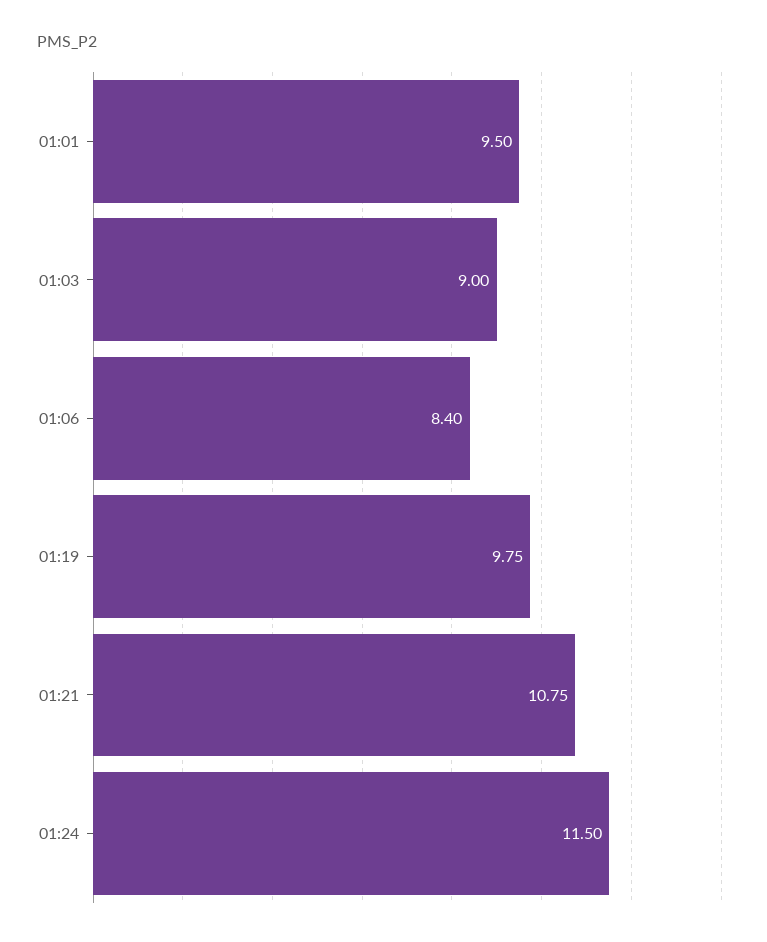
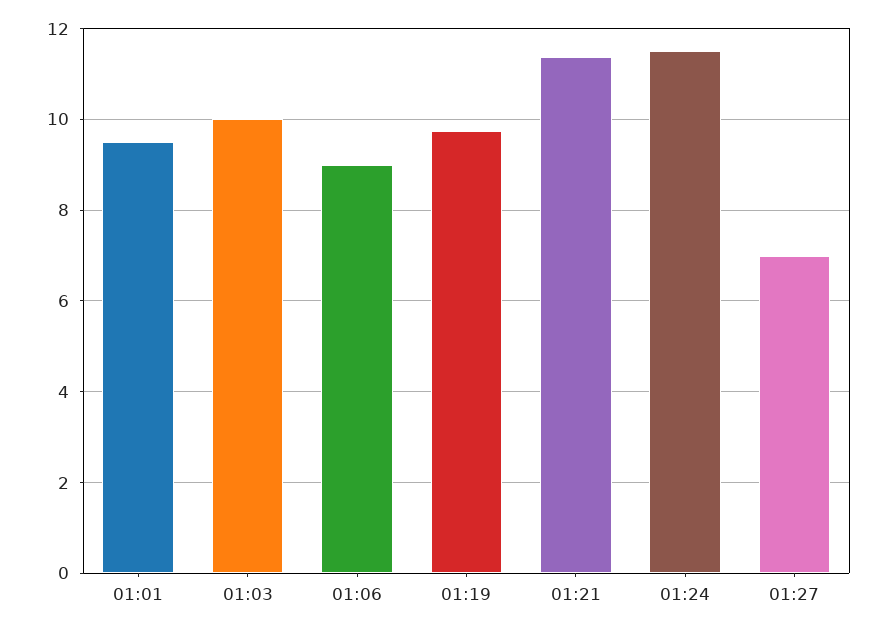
01:03: 9 -> 10
01:06: 8.4 -> 9
01:21: 10.75 -> 11.4
01:27: none -> 7

